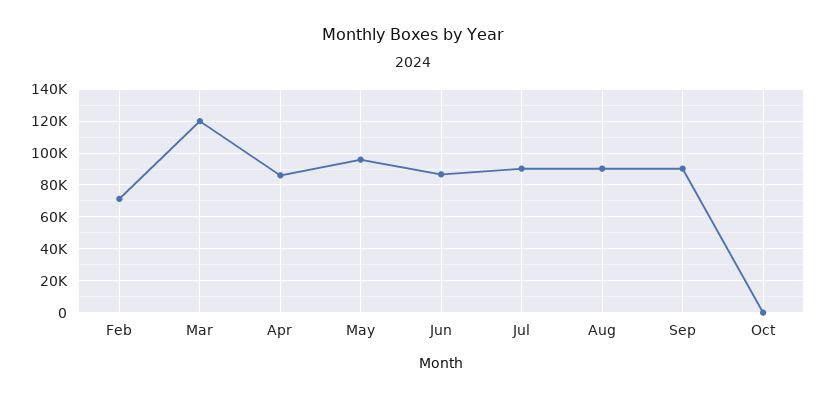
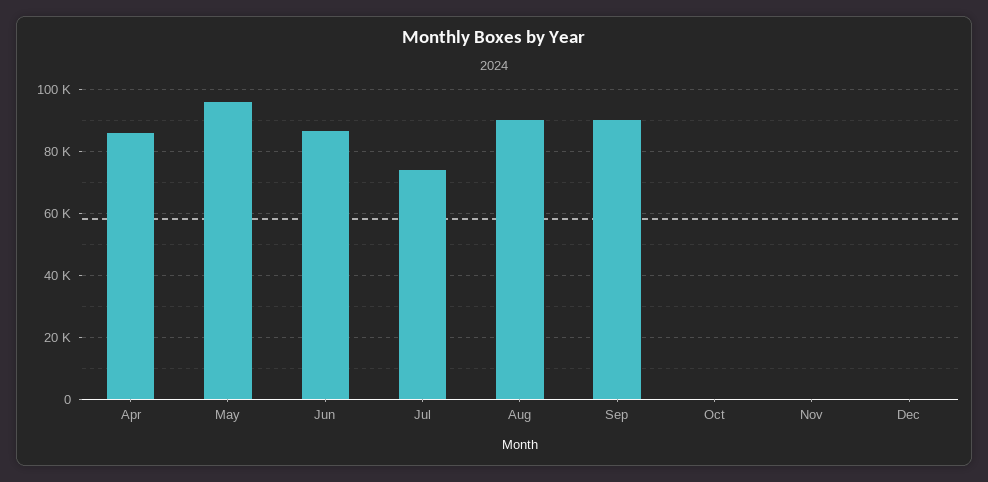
Feb: 70000 -> none
Mar: 120000 -> none
Jul: 90000 -> 74000
Nov: none -> 0
Dec: none -> 0

